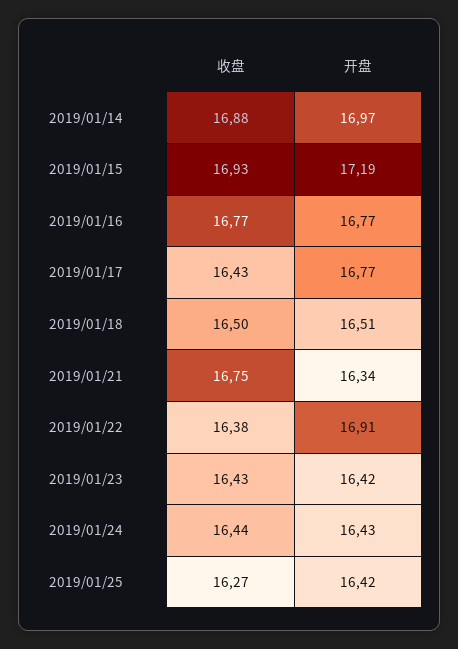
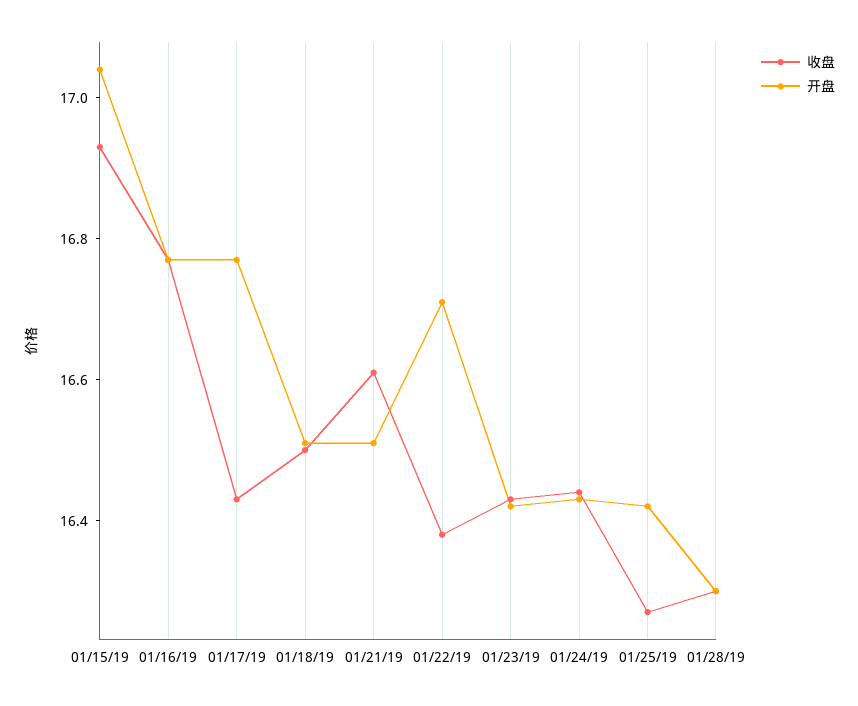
收盘, 2019/01/14: 16.88 -> none
开盘, 2019/01/14: 16.97 -> none
开盘, 2019/01/15: 17.19 -> 17.05
收盘, 2019/01/21: 16.75 -> 16.6
开盘, 2019/01/21: 16.34 -> 16.5
开盘, 2019/01/22: 16.91 -> 16.7
收盘, 01/28/19: none -> 16.3
开盘, 01/28/19: none -> 16.3

